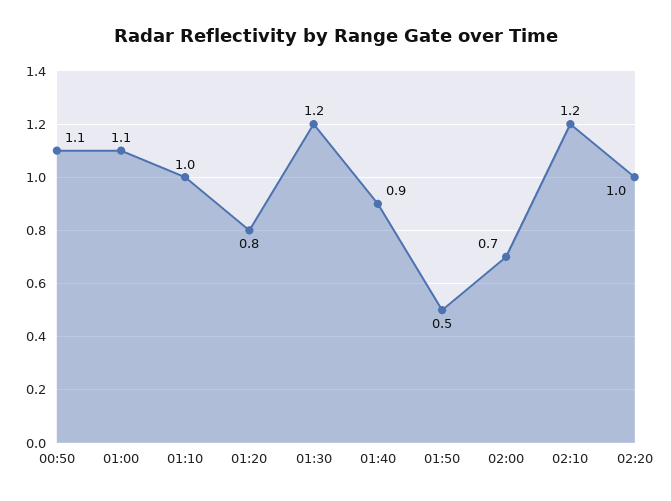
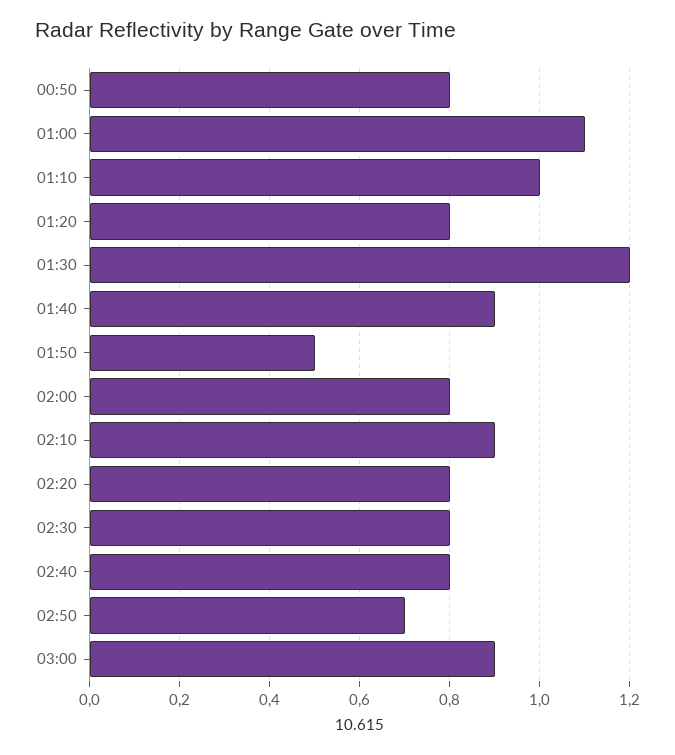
00:50: 1.1 -> 0.8
02:00: 0.7 -> 0.8
02:10: 1.2 -> 0.9
02:20: 1 -> 0.8
02:30: none -> 0.8
02:40: none -> 0.8
02:50: none -> 0.7
03:00: none -> 0.9

